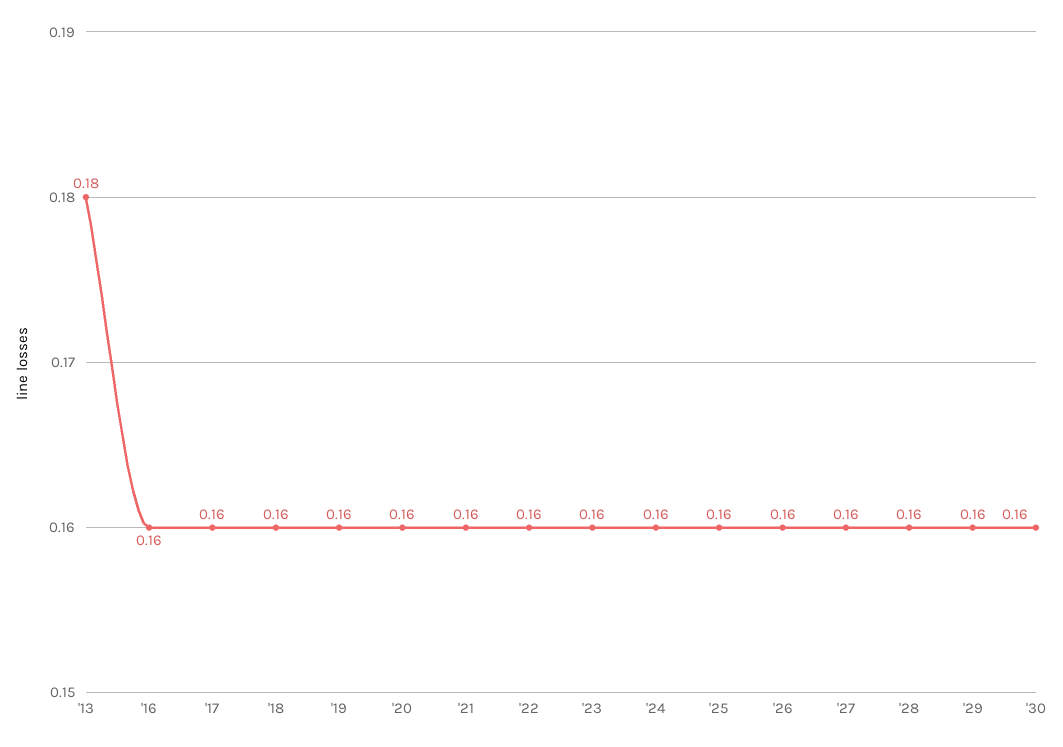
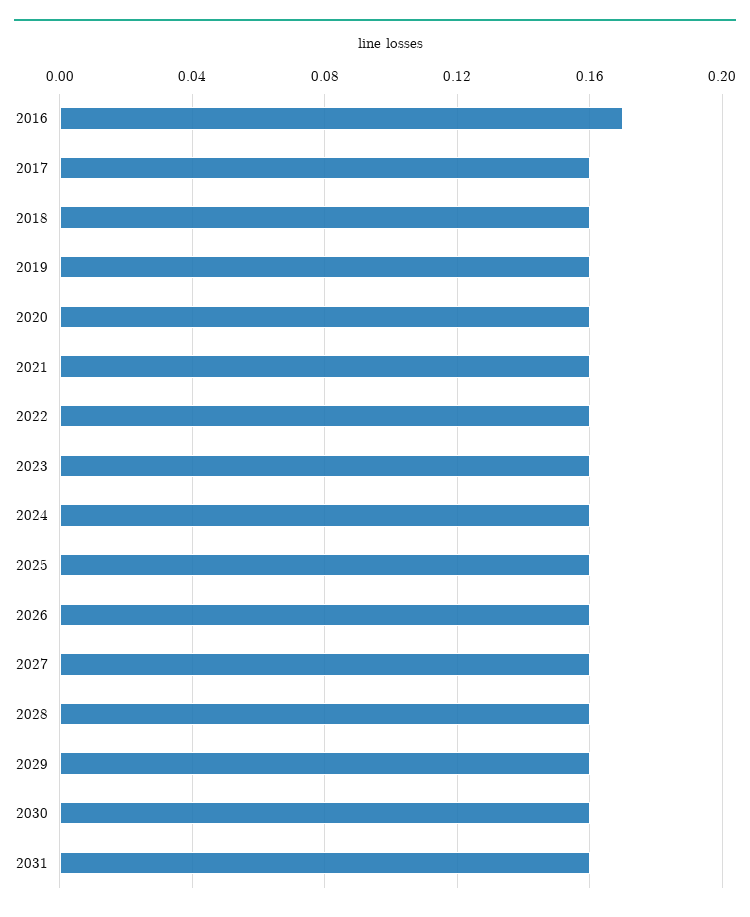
'13: 0.18 -> none
'16: 0.16 -> 0.17
2031: none -> 0.16

